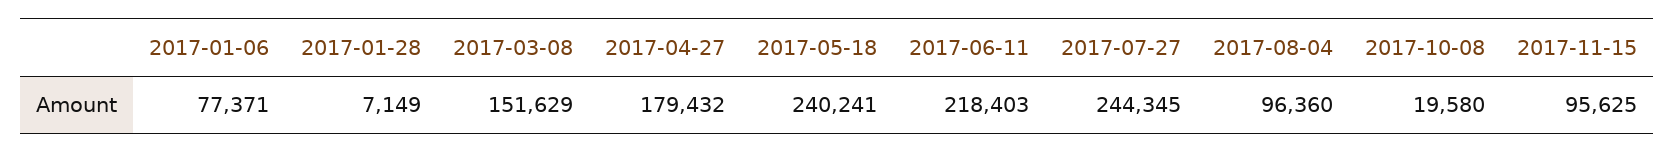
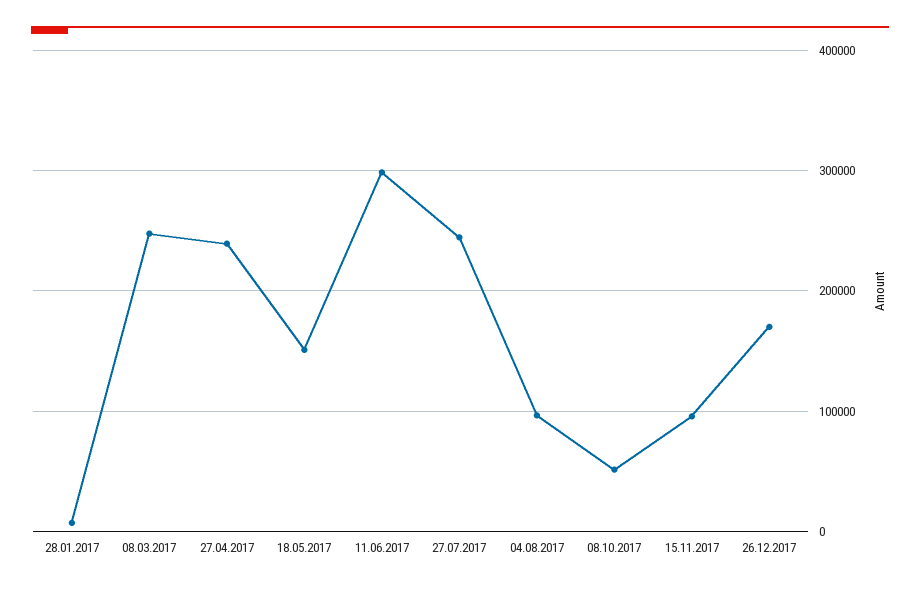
2017-01-06: 77371 -> none
2017-03-08: 151629 -> 250000
2017-04-27: 179432 -> 240000
2017-05-18: 240241 -> 150000
2017-06-11: 218403 -> 300000
2017-10-08: 19580 -> 50000
26.12.2017: none -> 170000

